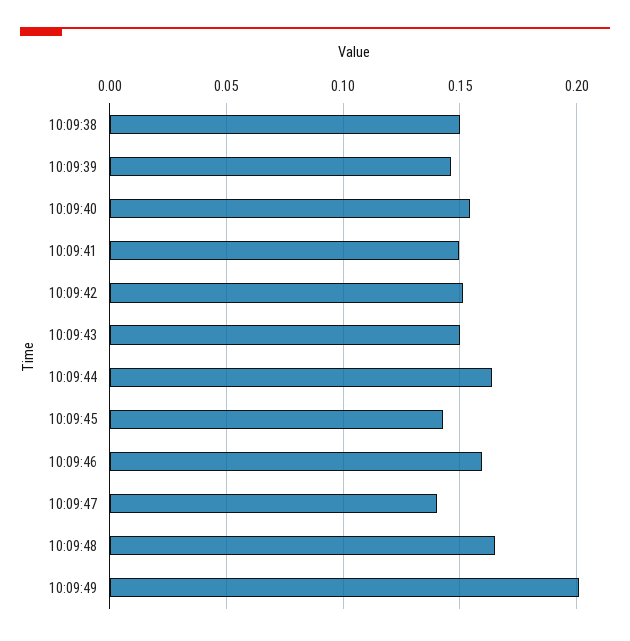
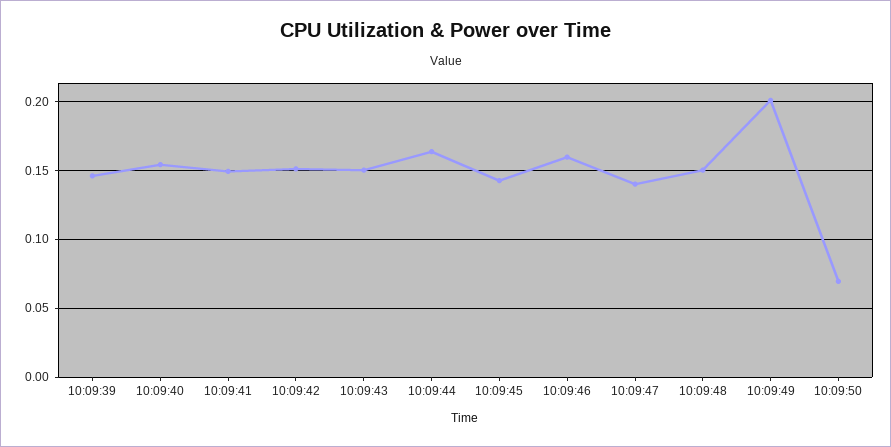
10:09:38: 0.15 -> none
10:09:48: 0.165 -> 0.15
10:09:50: none -> 0.07

